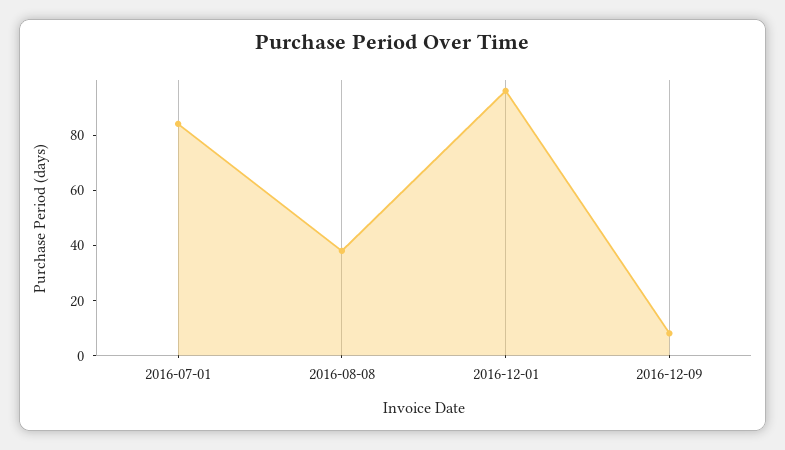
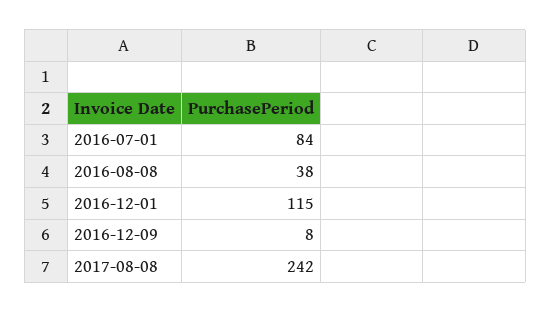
2016-12-01: 95 -> 115
2017-08-08: none -> 242

